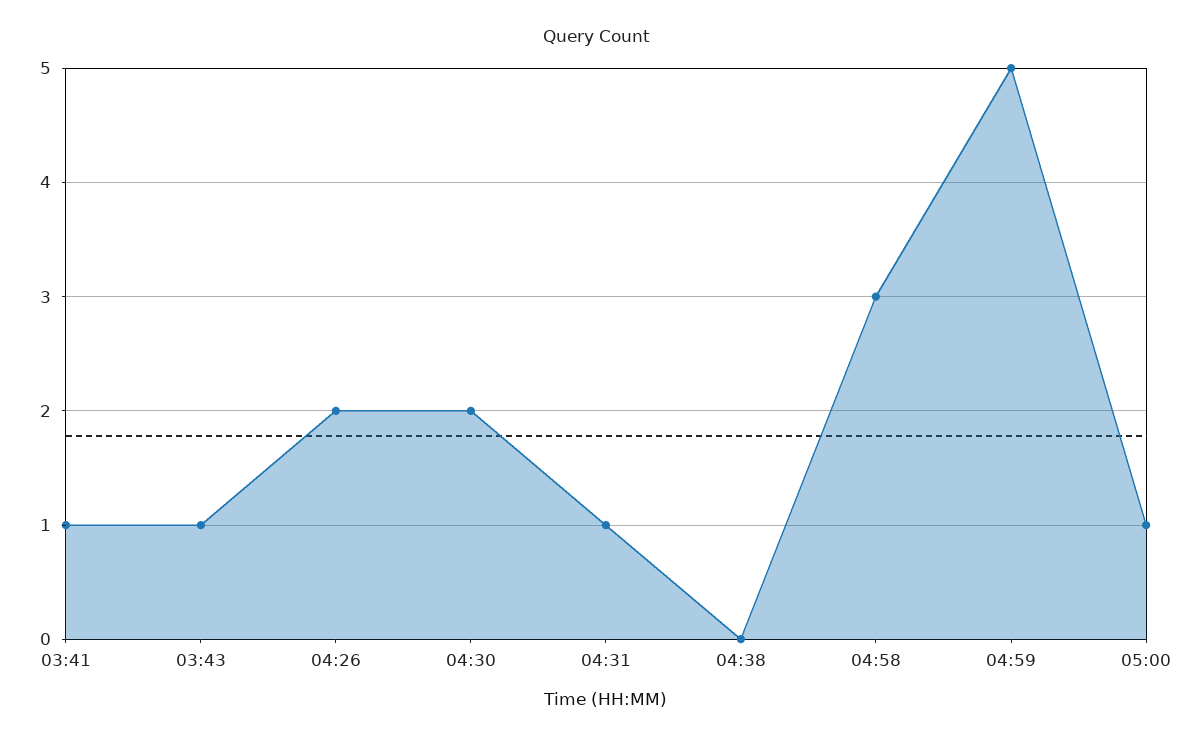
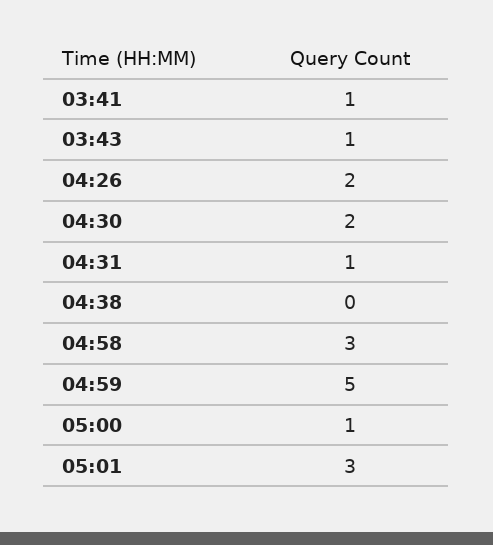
05:01: none -> 3

